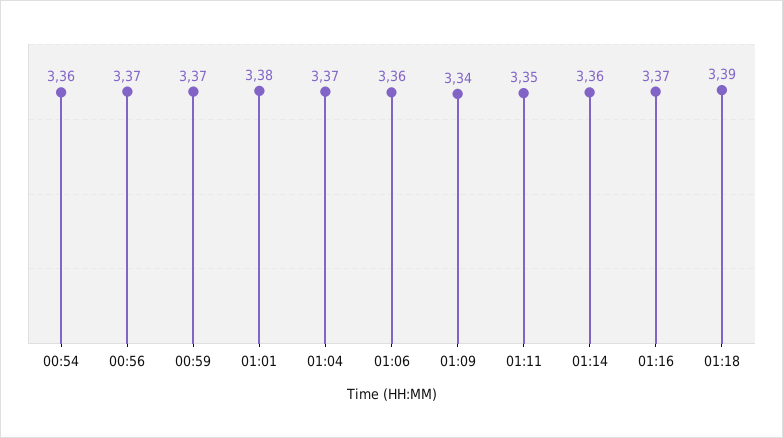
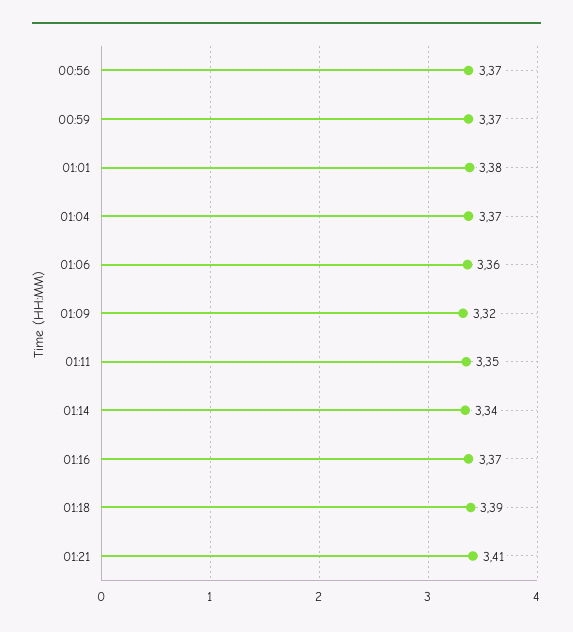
00:54: 3.36 -> none
01:09: 3.34 -> 3.32
01:14: 3.36 -> 3.34
01:21: none -> 3.41

